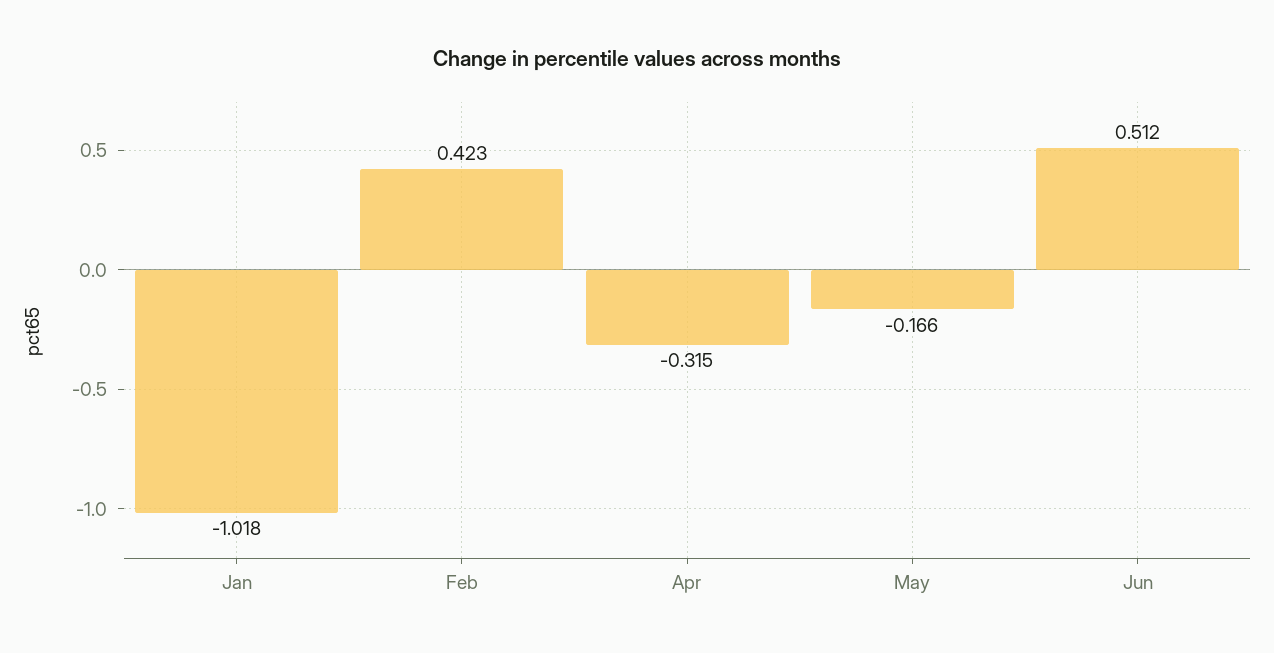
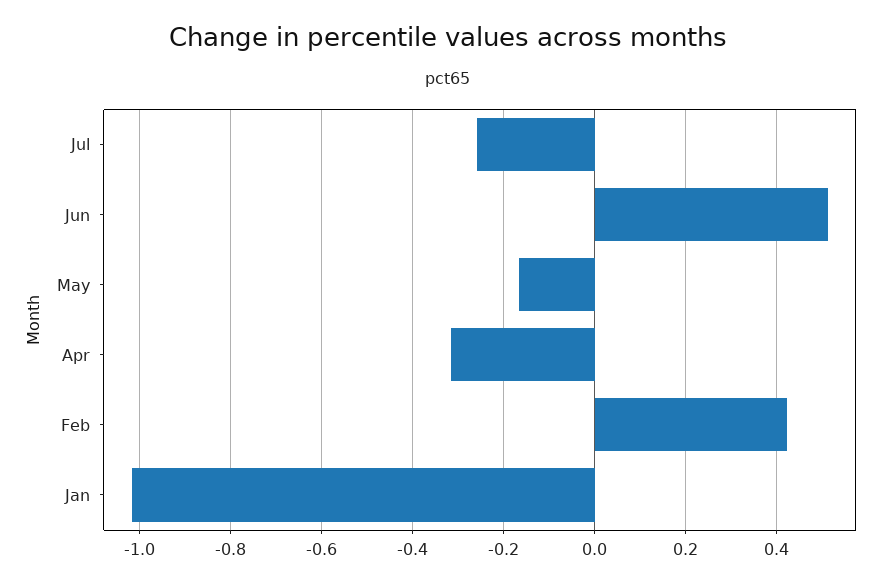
Jul: none -> -0.26

